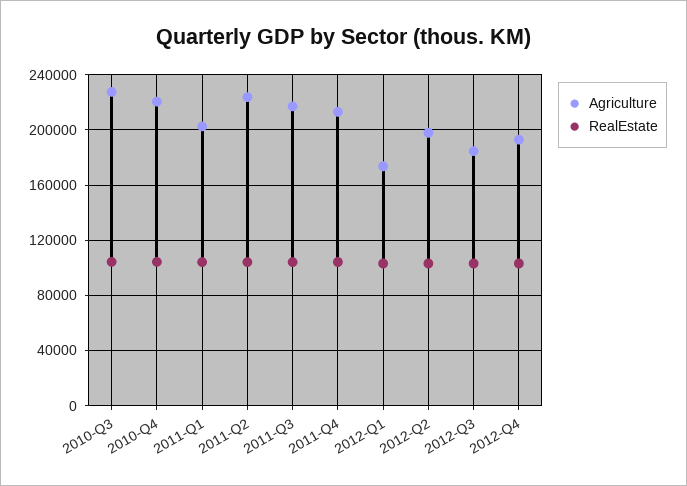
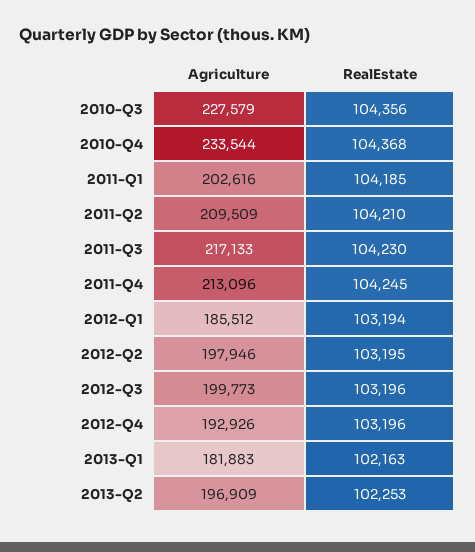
Agriculture, 2010-Q4: 220000 -> 233544
Agriculture, 2011-Q2: 225000 -> 209509
Agriculture, 2012-Q1: 175000 -> 185512
Agriculture, 2012-Q3: 185000 -> 199773
Agriculture, 2013-Q1: none -> 181883
RealEstate, 2013-Q1: none -> 102163
Agriculture, 2013-Q2: none -> 196909
RealEstate, 2013-Q2: none -> 102253

